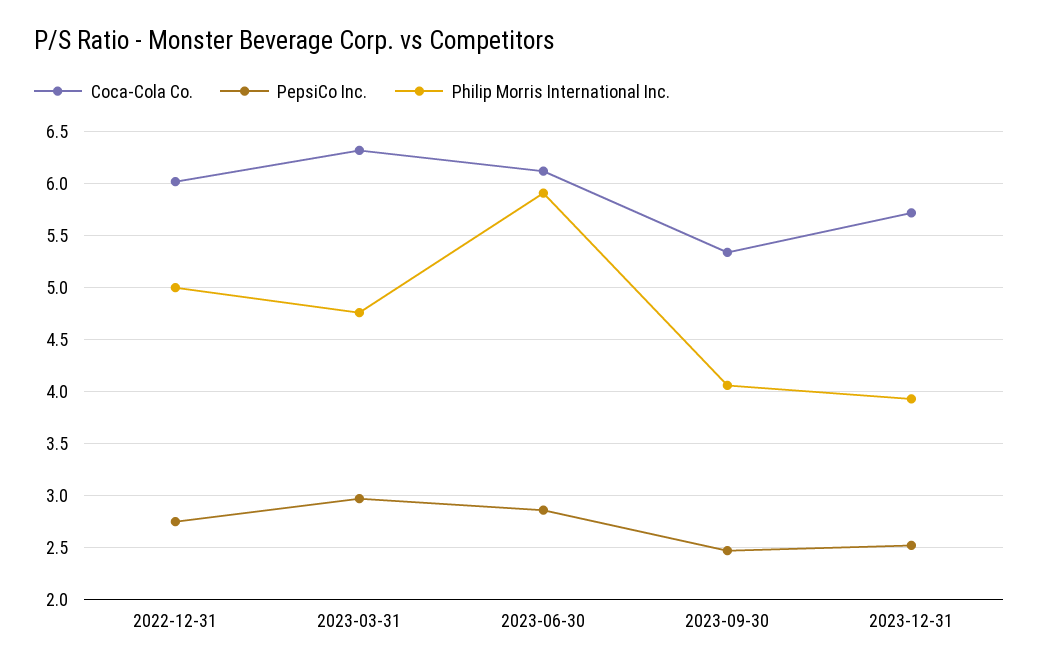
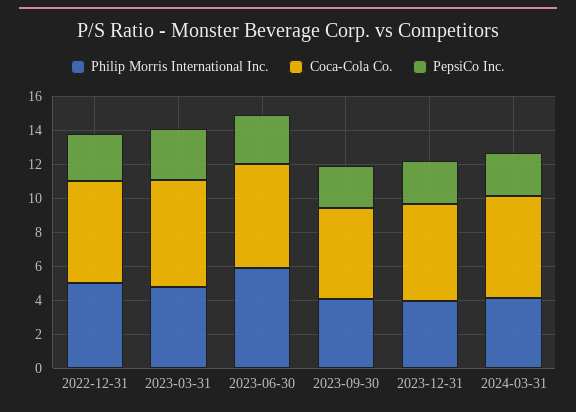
Philip Morris International Inc., 2024-03-31: none -> 4
Coca-Cola Co., 2024-03-31: none -> 6
PepsiCo Inc., 2024-03-31: none -> 2.5

